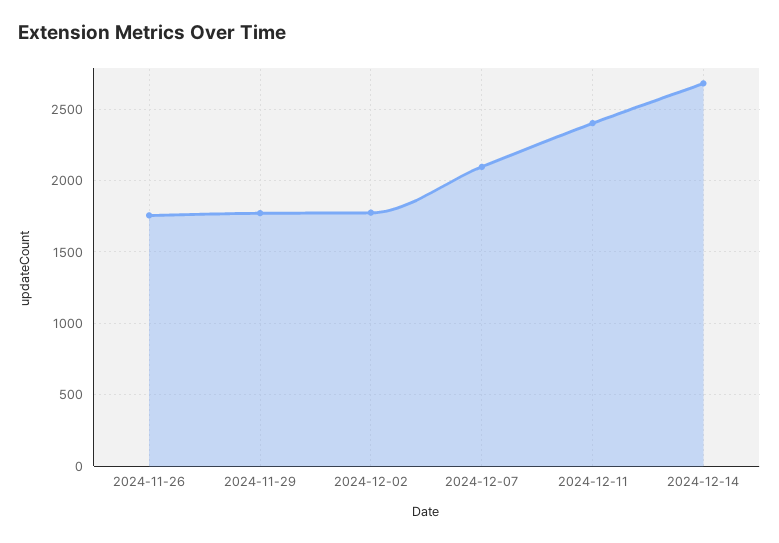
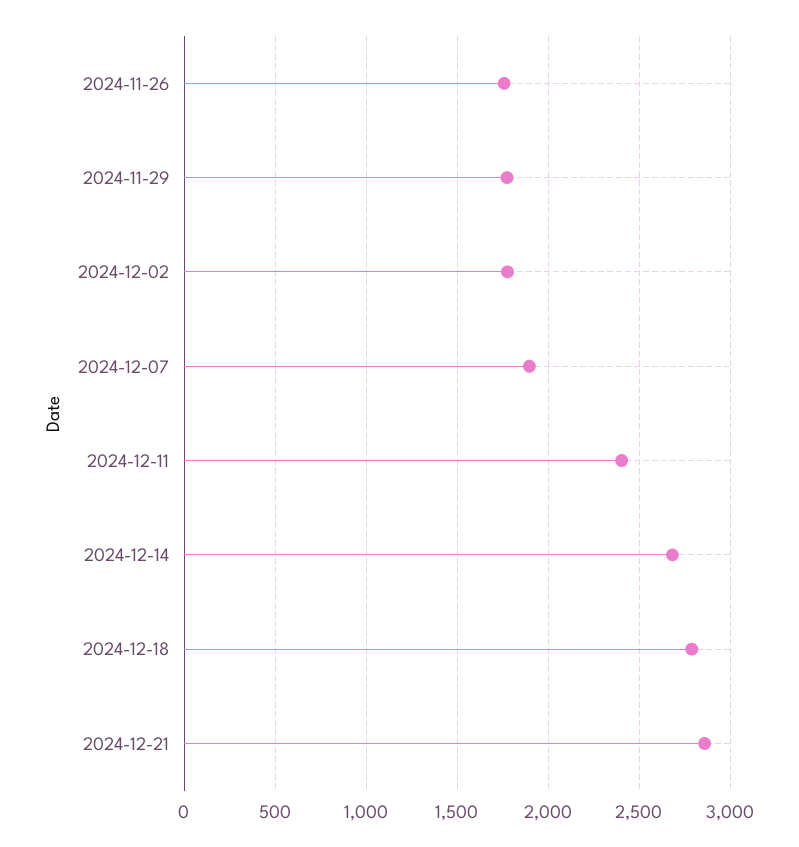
2024-12-07: 2100 -> 1900
2024-12-18: none -> 2800
2024-12-21: none -> 2850

